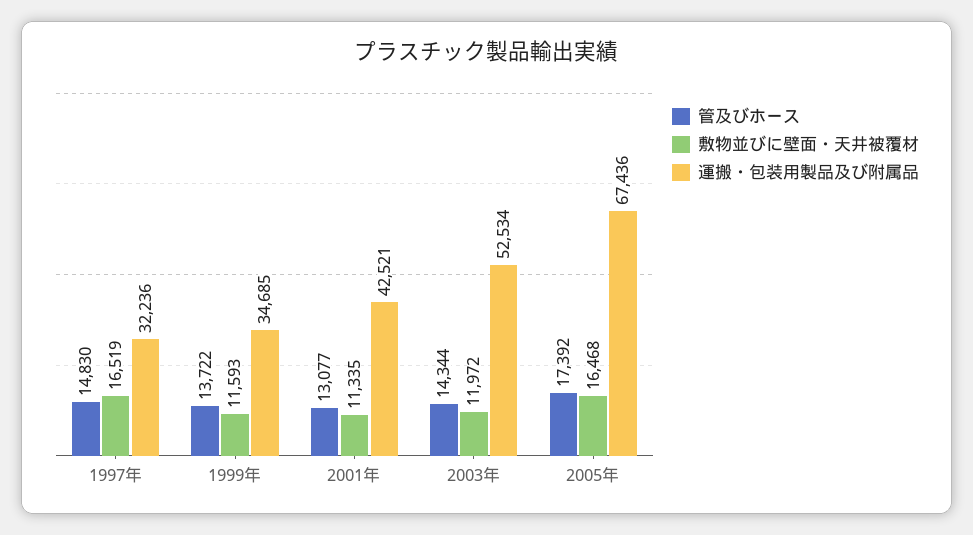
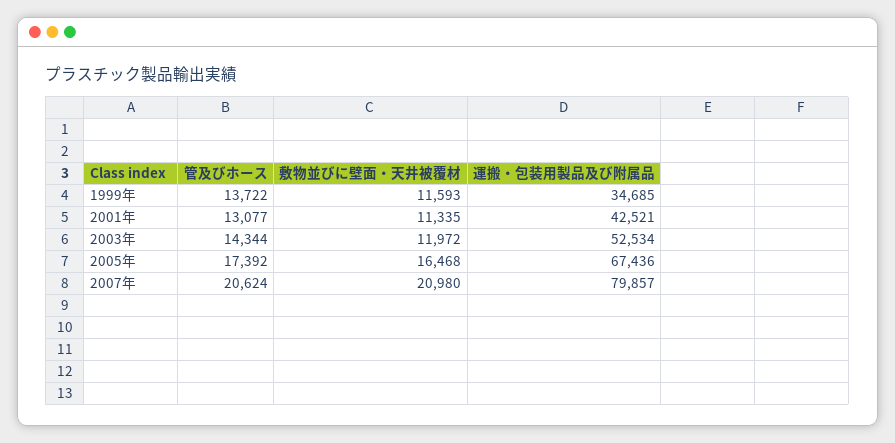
管及びホース, 1997年: 14830 -> none
敷物並びに壁面・天井被覆材, 1997年: 16519 -> none
運搬・包装用製品及び附属品, 1997年: 32236 -> none
管及びホース, 2007年: none -> 20624
敷物並びに壁面・天井被覆材, 2007年: none -> 20980
運搬・包装用製品及び附属品, 2007年: none -> 79857

